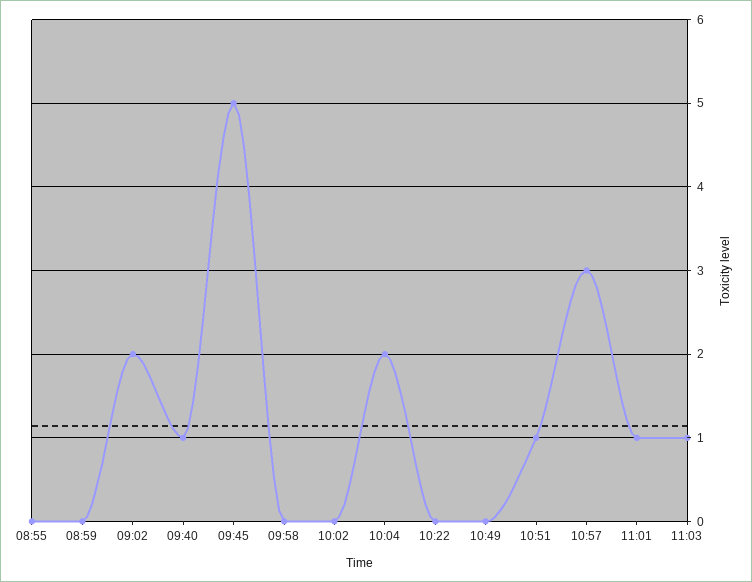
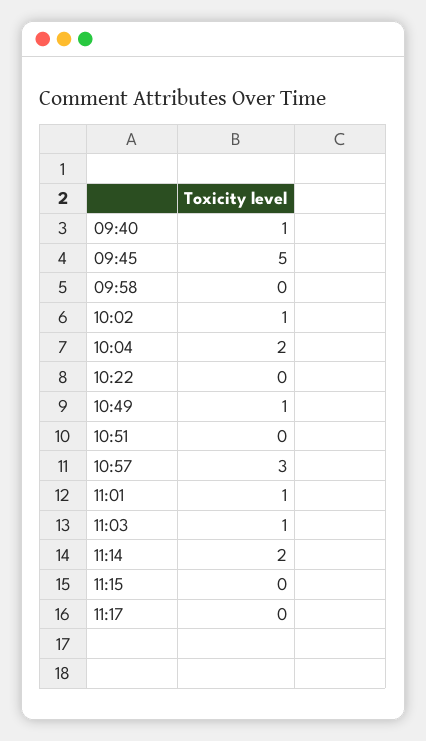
08:55: 0 -> none
08:59: 0 -> none
09:02: 2 -> none
10:02: 0 -> 1
10:49: 0 -> 1
10:51: 1 -> 0
11:14: none -> 2
11:15: none -> 0
11:17: none -> 0

